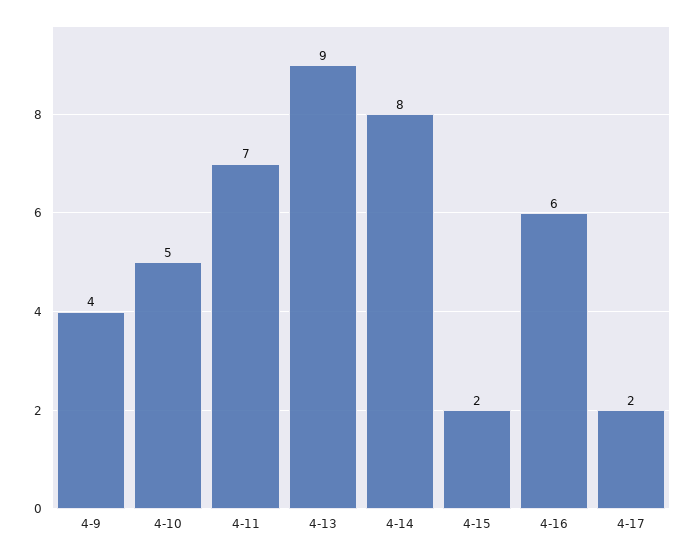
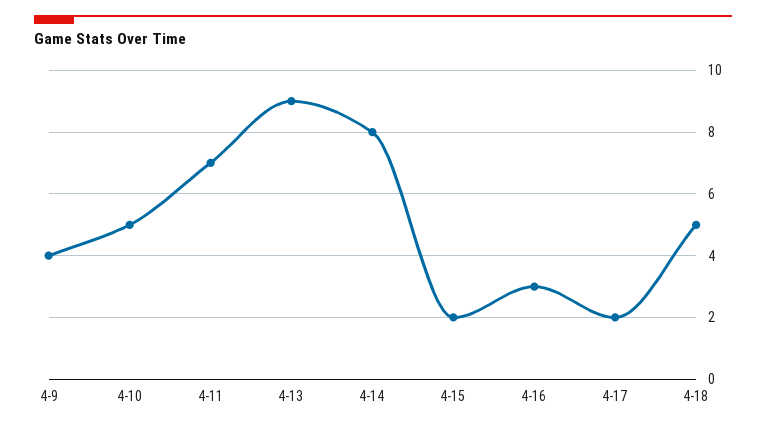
4-16: 6 -> 3
4-18: none -> 5

